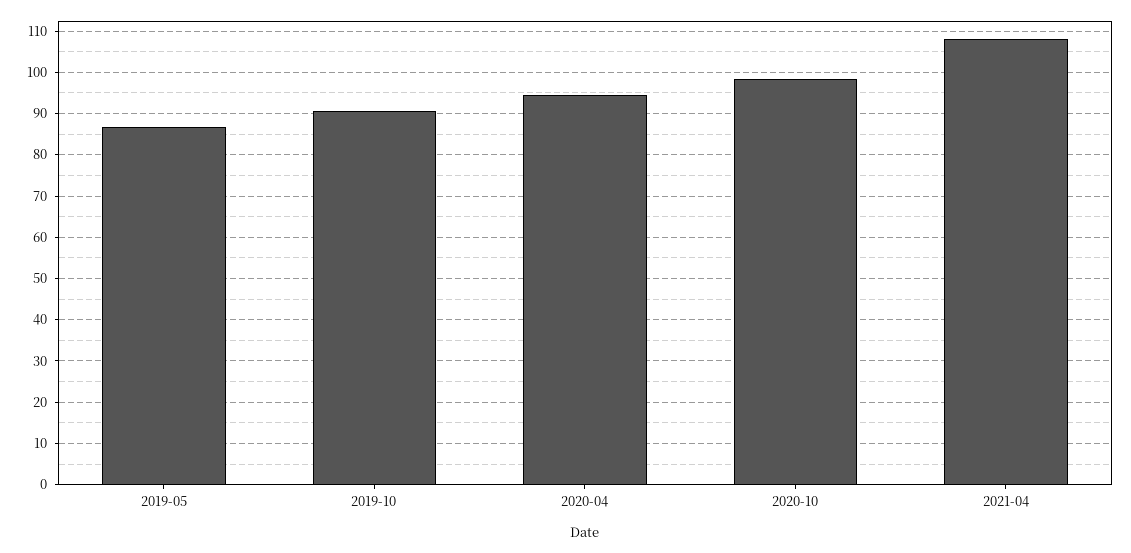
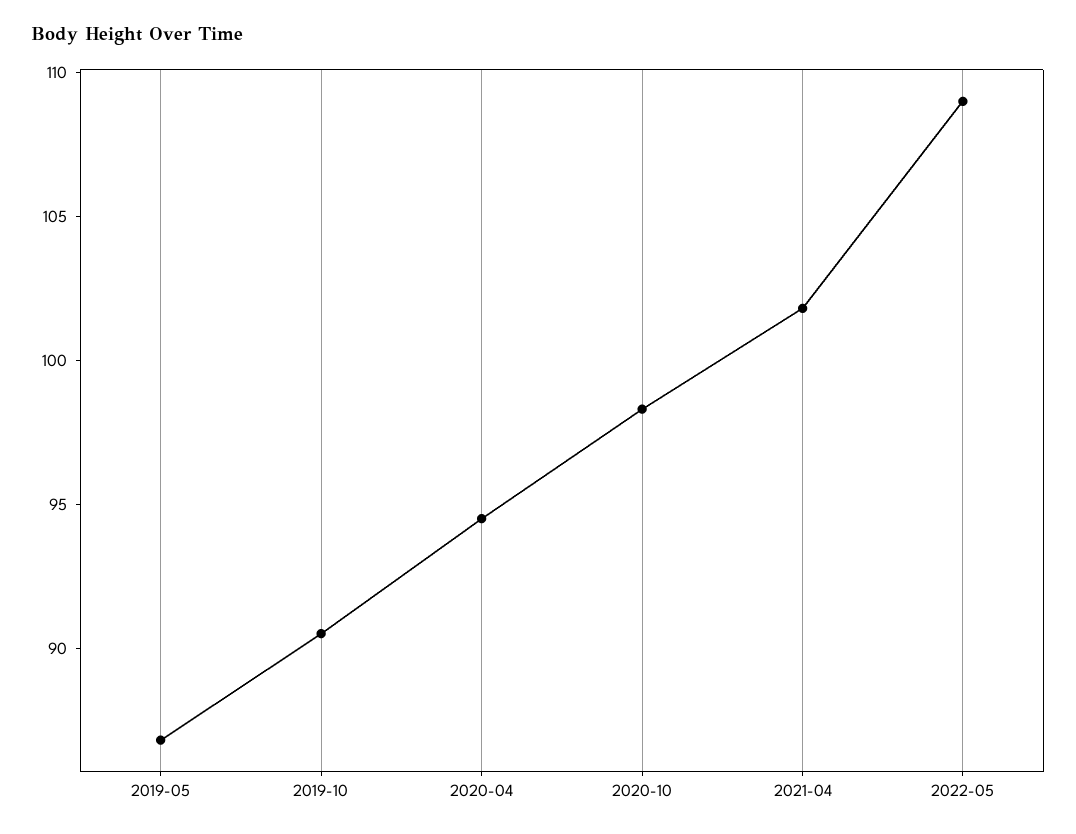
2021-04: 108 -> 102
2022-05: none -> 109

